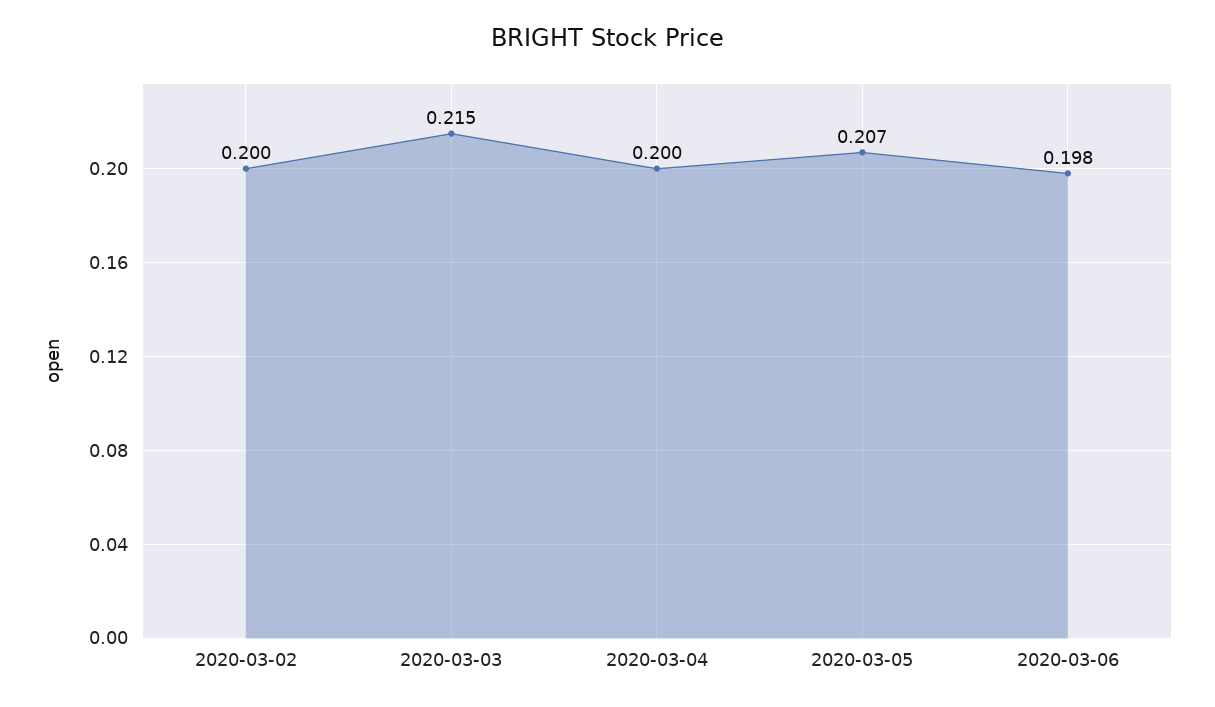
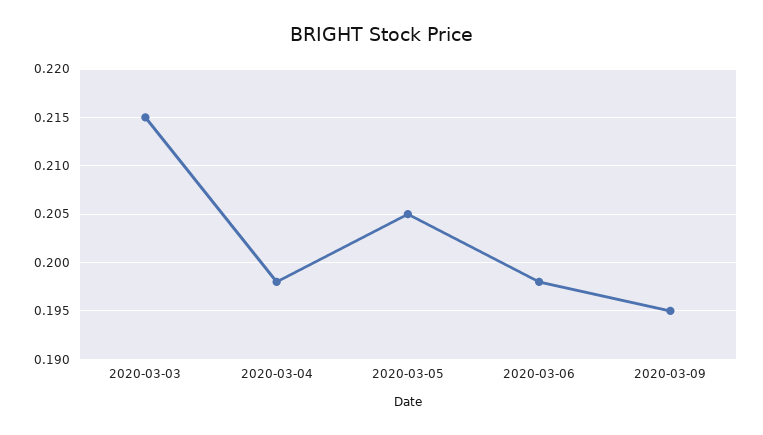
2020-03-02: 0.2 -> none
2020-03-04: 0.2 -> 0.198
2020-03-05: 0.207 -> 0.205
2020-03-09: none -> 0.195

